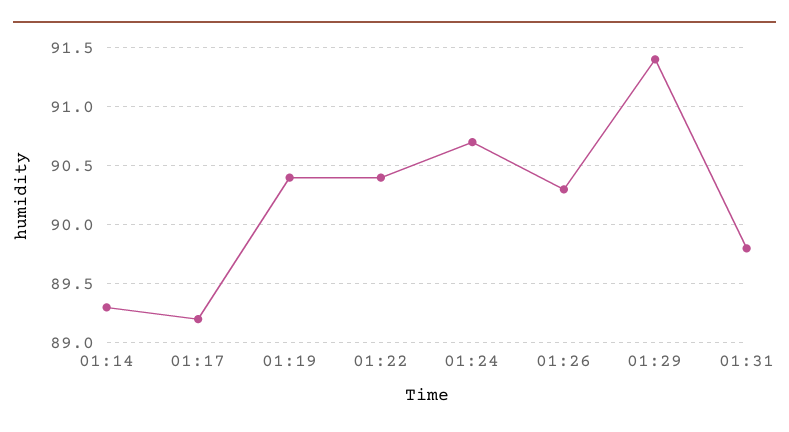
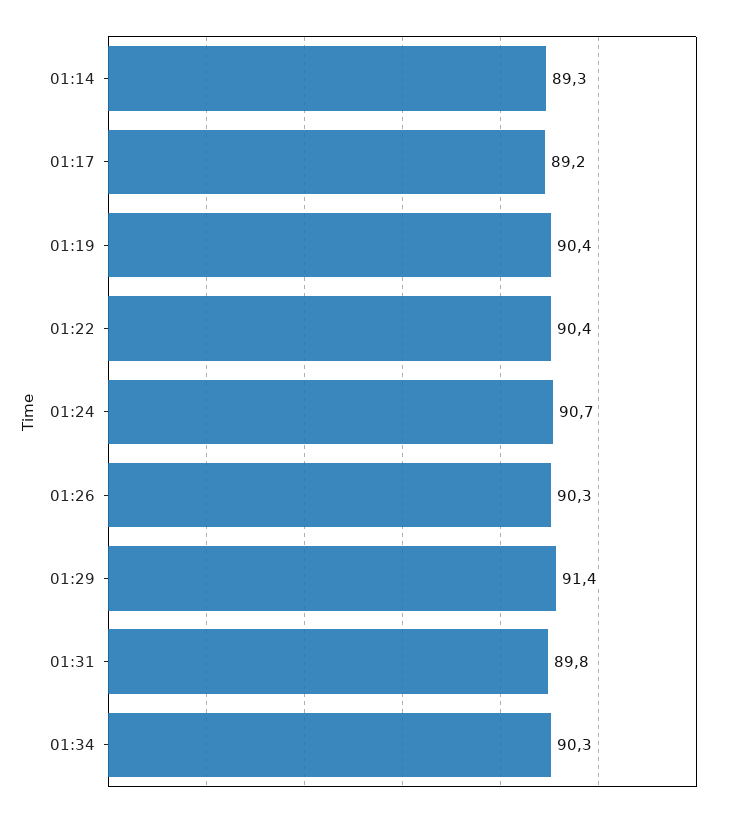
01:34: none -> 90.3

